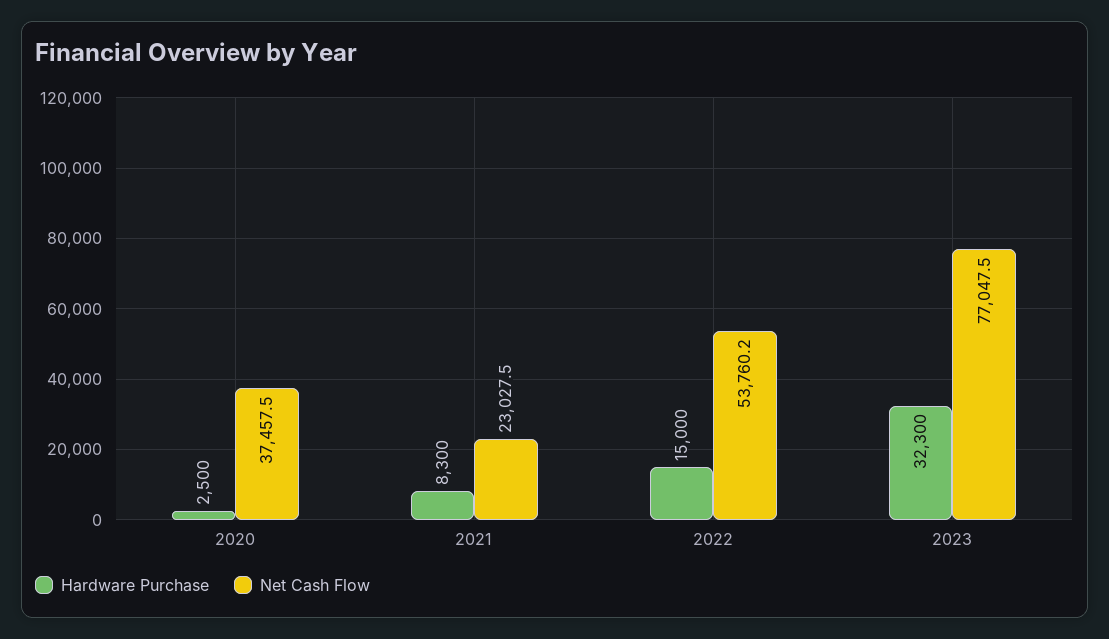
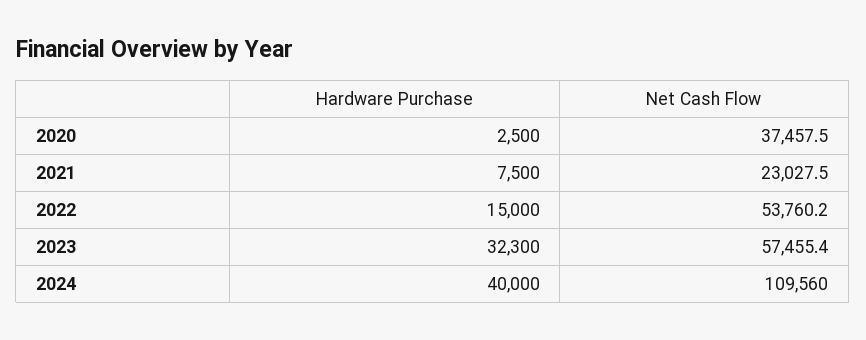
Hardware Purchase, 2021: 8300 -> 7500
Net Cash Flow, 2023: 77047.5 -> 57455.4
Hardware Purchase, 2024: none -> 40000
Net Cash Flow, 2024: none -> 109560

